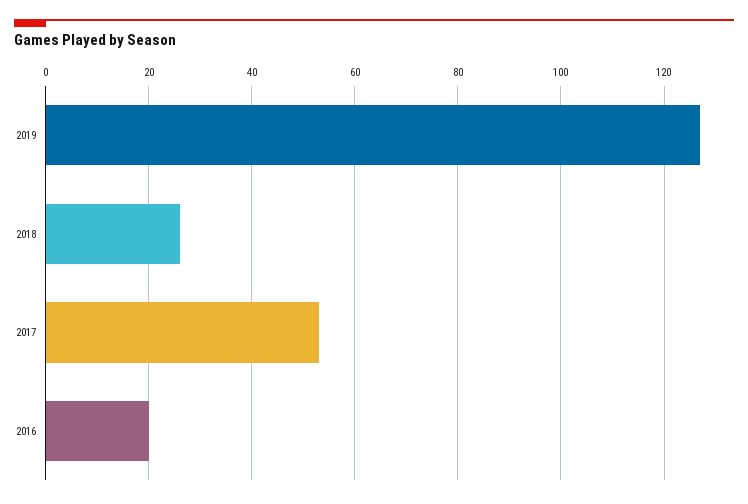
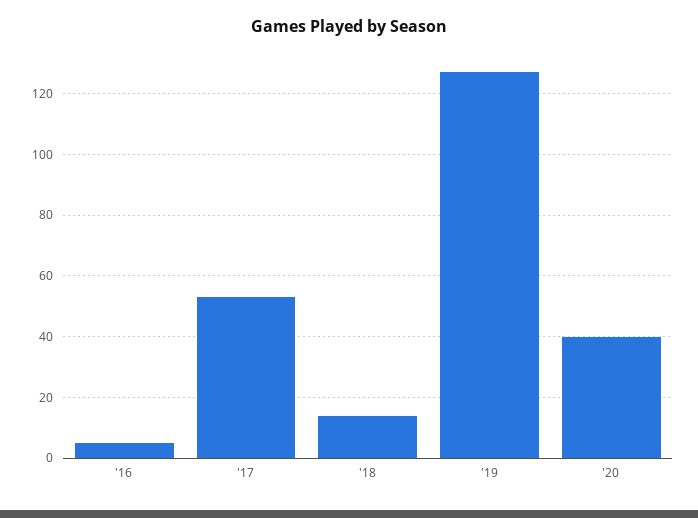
2018: 25 -> 15
2016: 20 -> 5
'20: none -> 40

